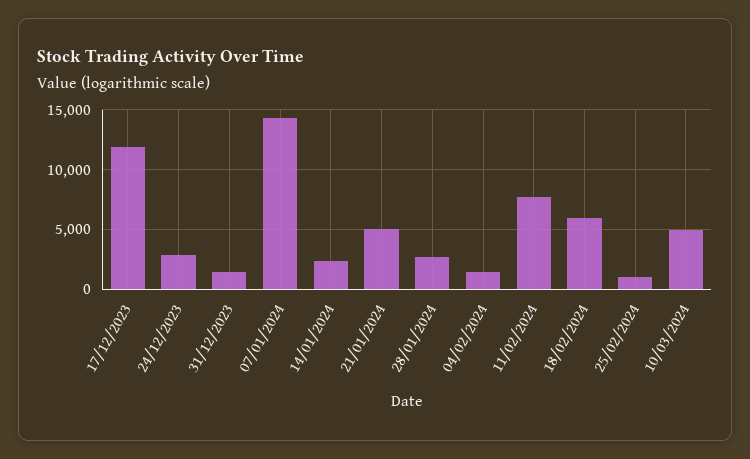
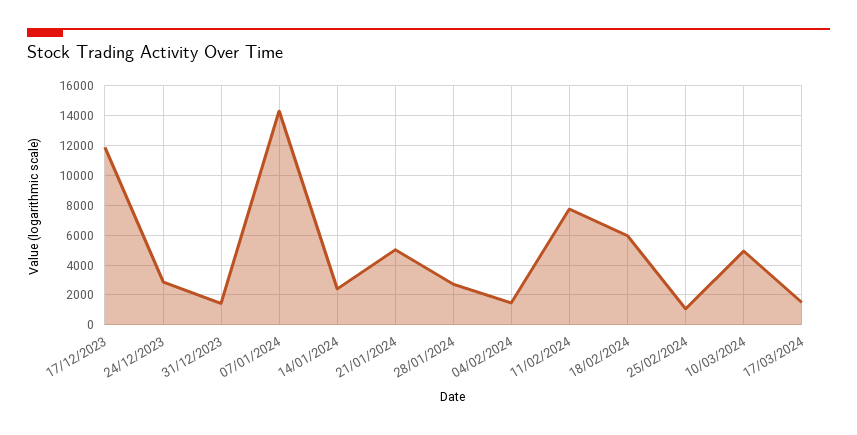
17/03/2024: none -> 1500

